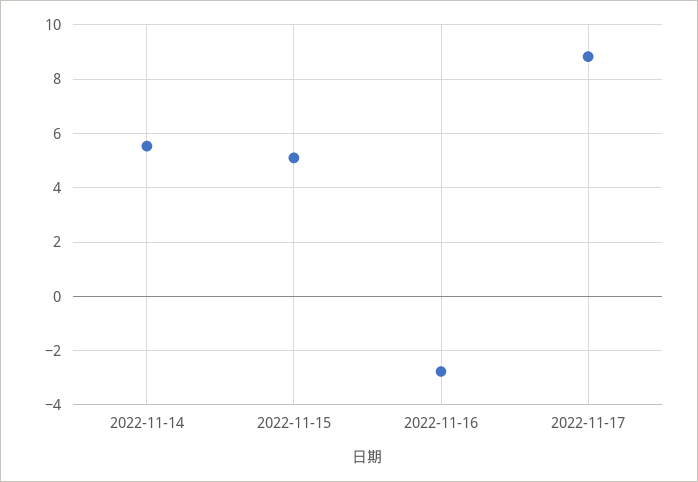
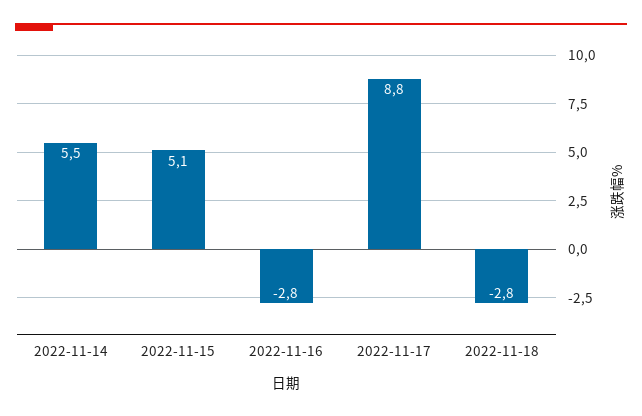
2022-11-18: none -> -2.8

